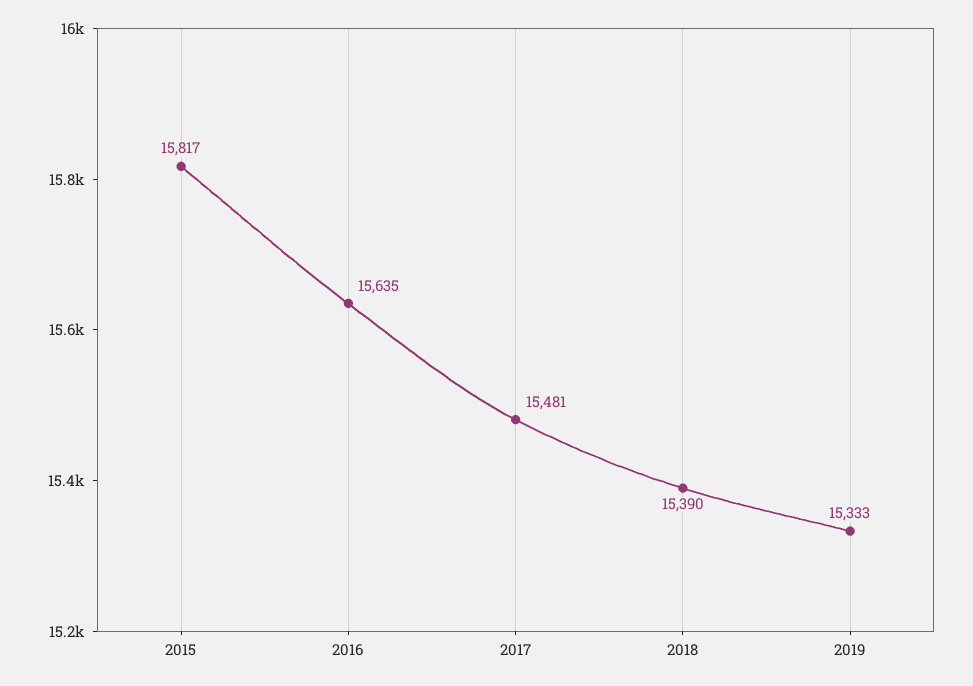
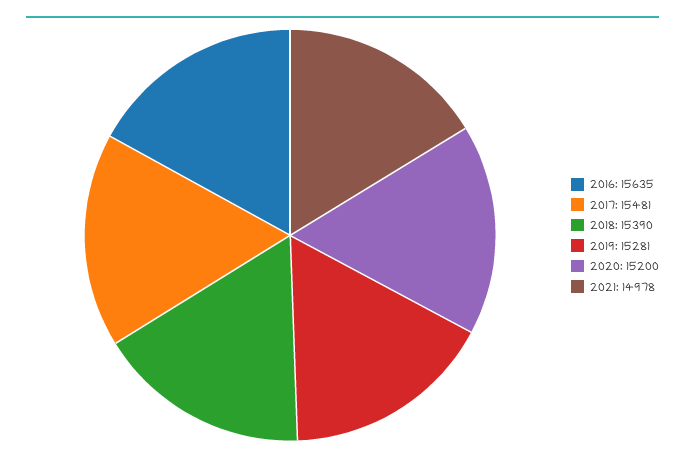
2015: 15817 -> none
2019: 15333 -> 15281
2020: none -> 15200
2021: none -> 14978

